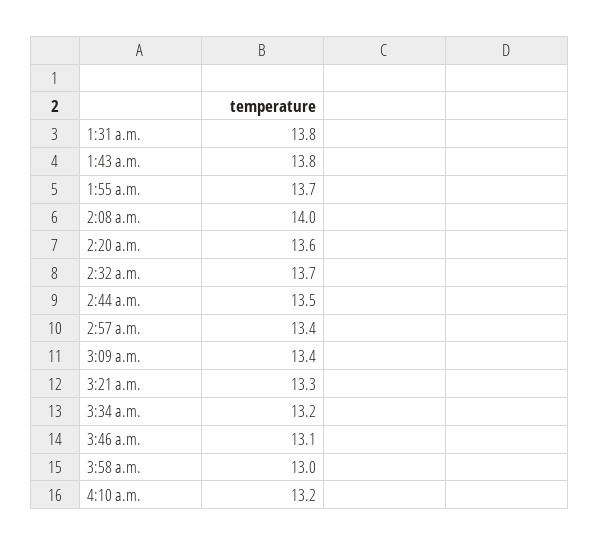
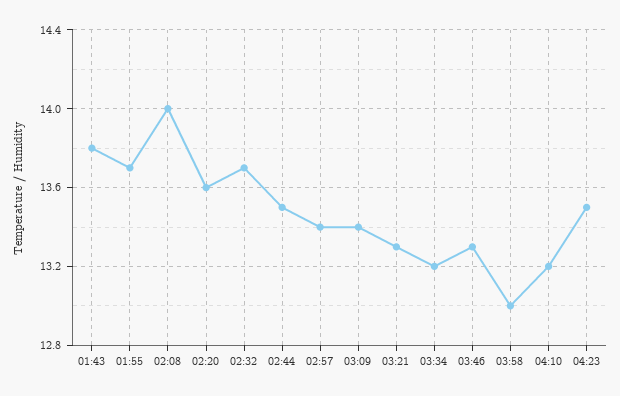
1:31 a.m.: 13.8 -> none
3:46 a.m.: 13.1 -> 13.3
04:23: none -> 13.5

